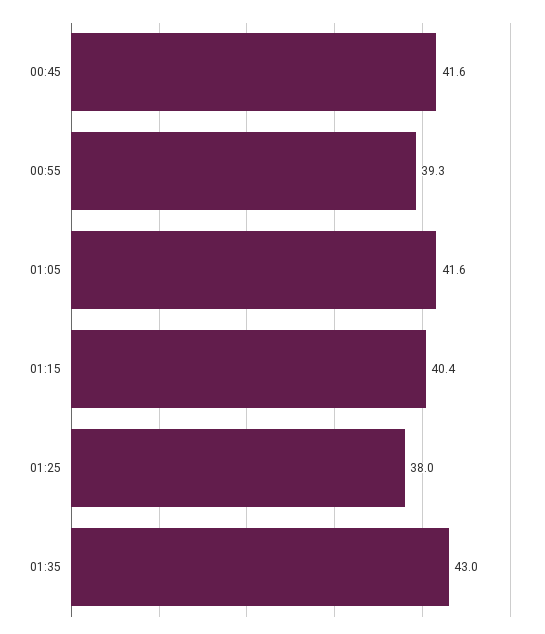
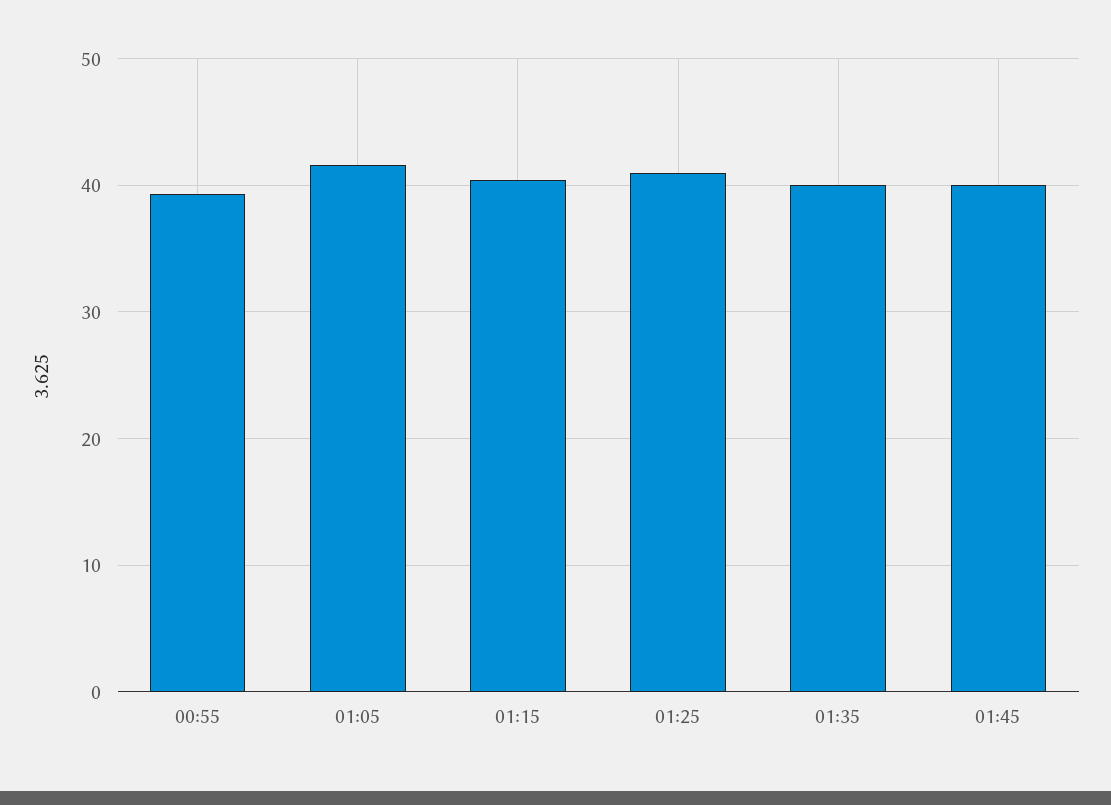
00:45: 41.6 -> none
01:25: 38 -> 41
01:35: 43 -> 40
01:45: none -> 40

